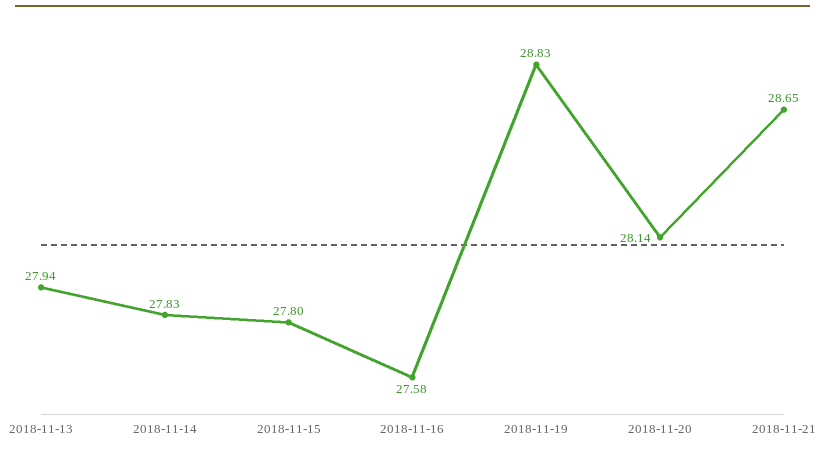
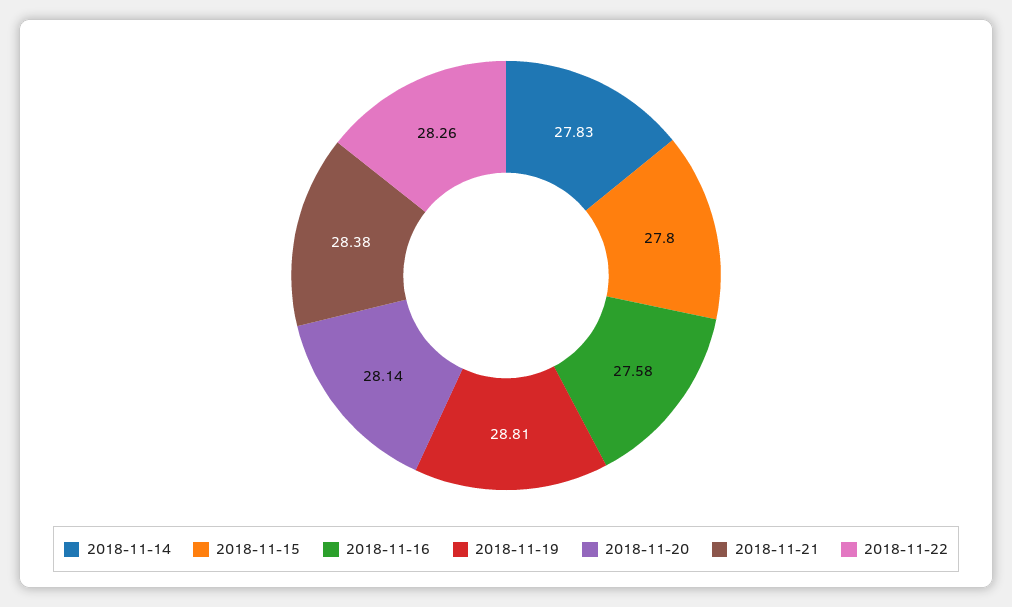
2018-11-13: 27.94 -> none
2018-11-19: 28.83 -> 28.81
2018-11-21: 28.65 -> 28.38
2018-11-22: none -> 28.26

